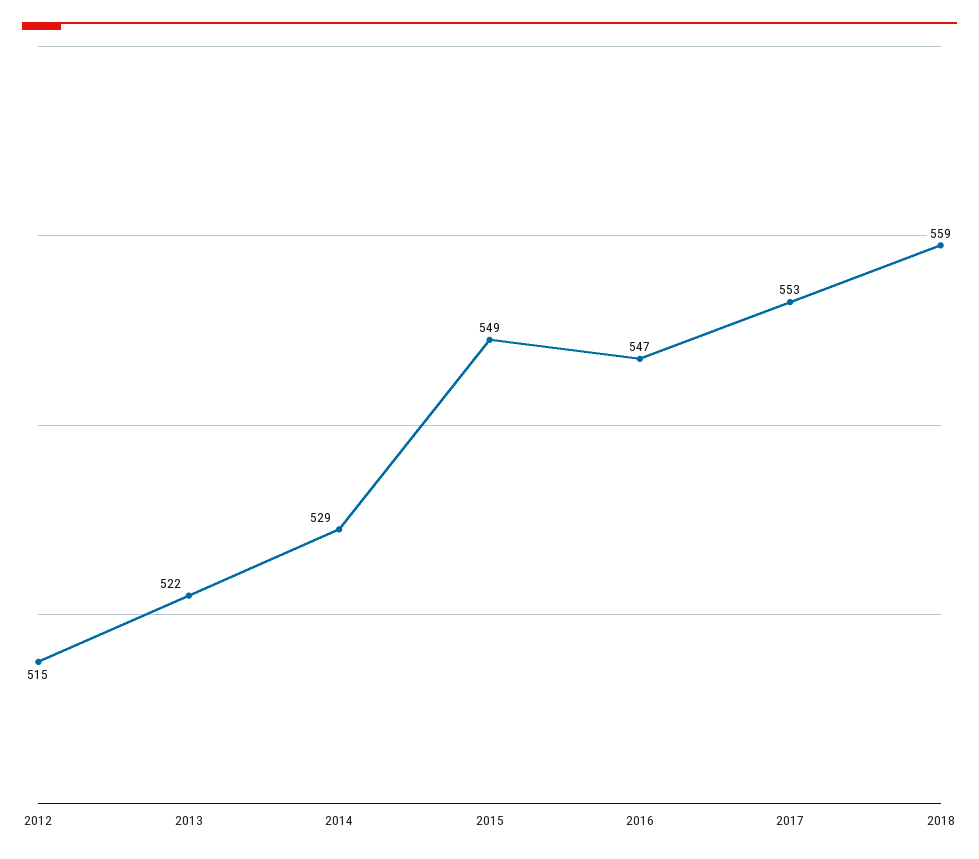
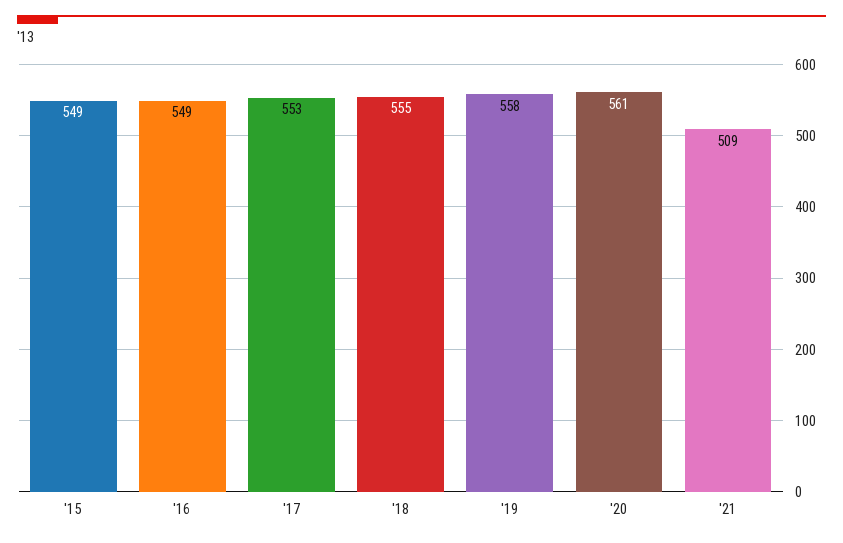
2012: 515 -> none
2013: 522 -> none
2014: 529 -> none
2016: 547 -> 549
2018: 559 -> 555
'19: none -> 558
'20: none -> 561
'21: none -> 509

